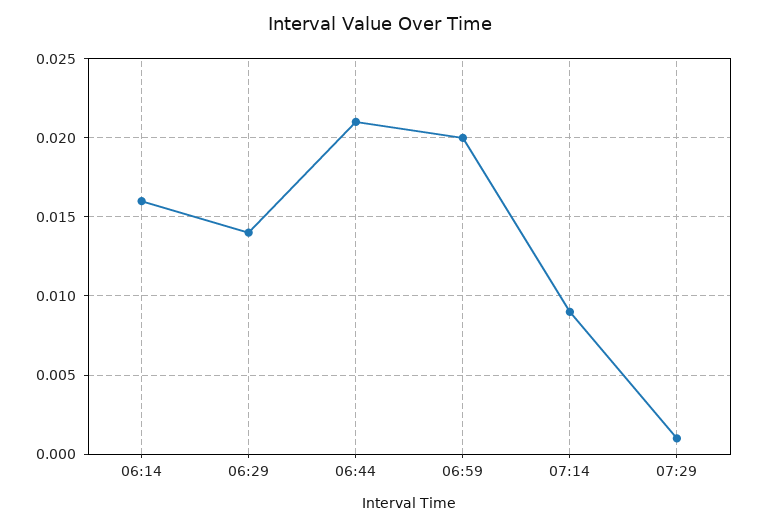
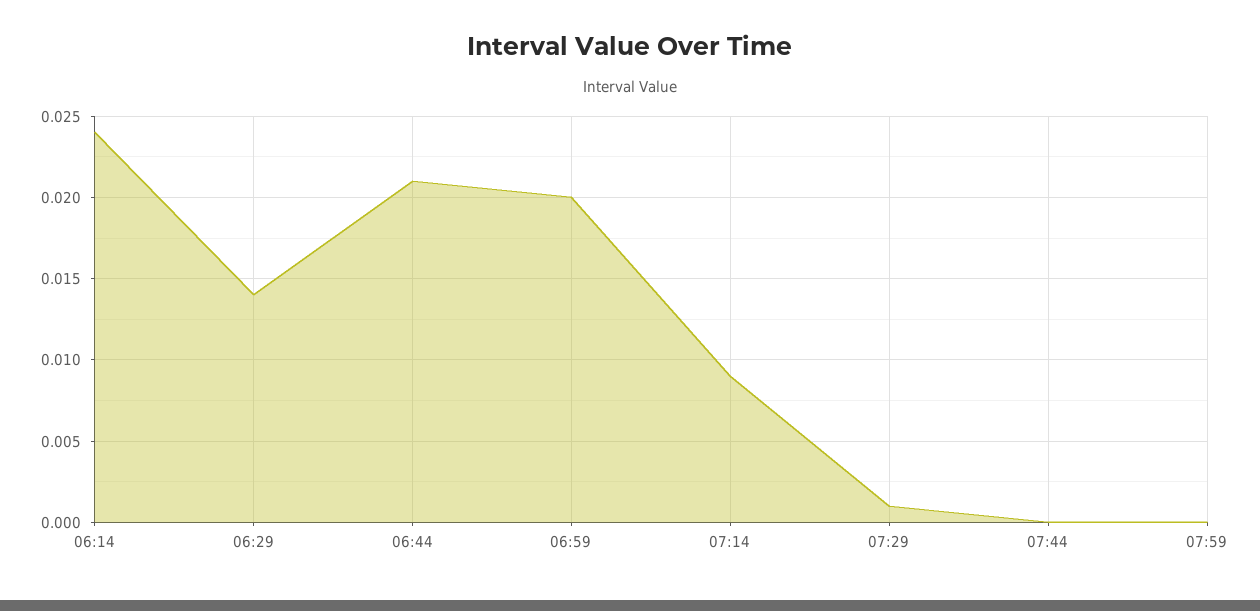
06:14: 0.016 -> 0.024
07:44: none -> 0
07:59: none -> 0

